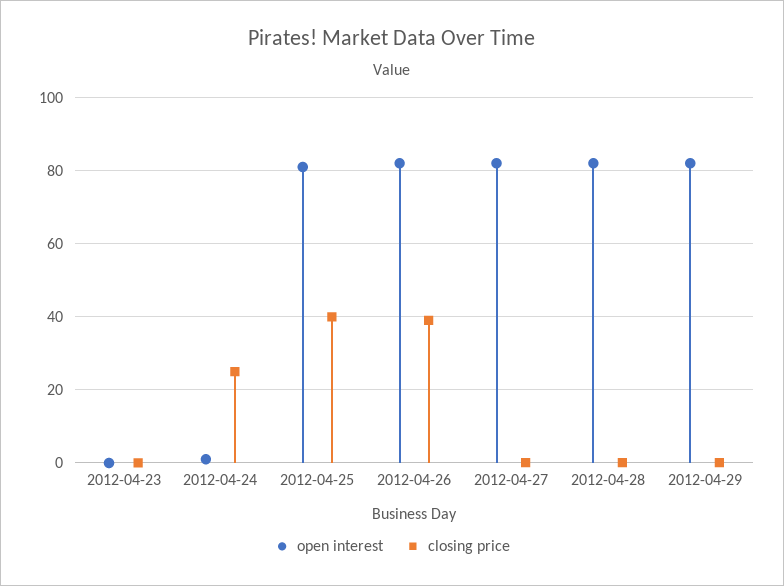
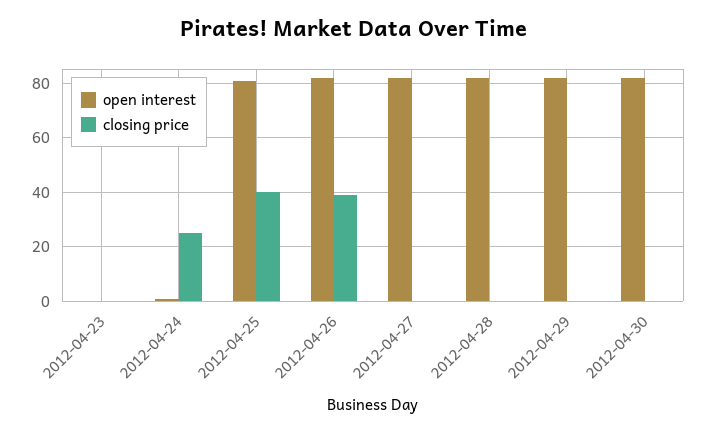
open interest, 2012-04-30: none -> 82.5
closing price, 2012-04-30: none -> 0

